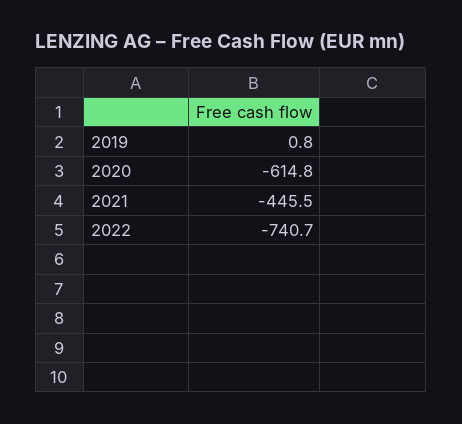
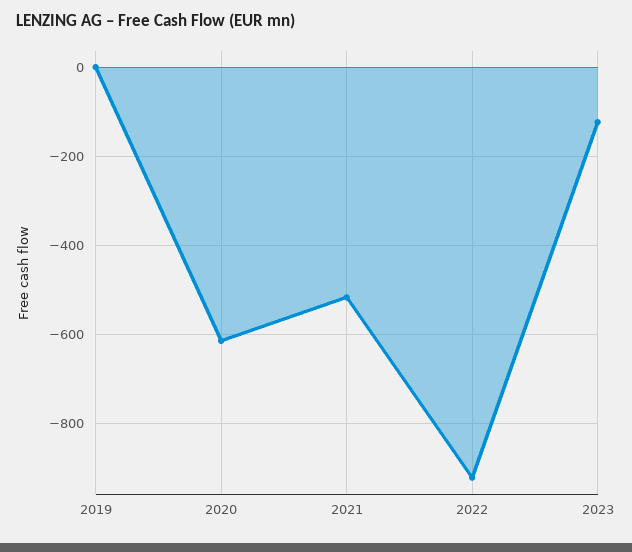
2021: -445.5 -> -520
2022: -740.7 -> -920
2023: none -> -120

